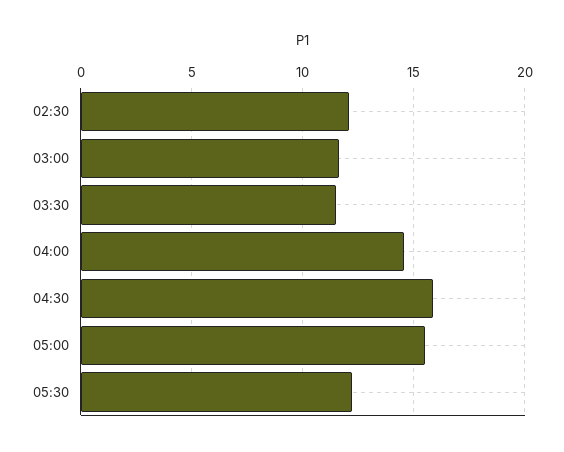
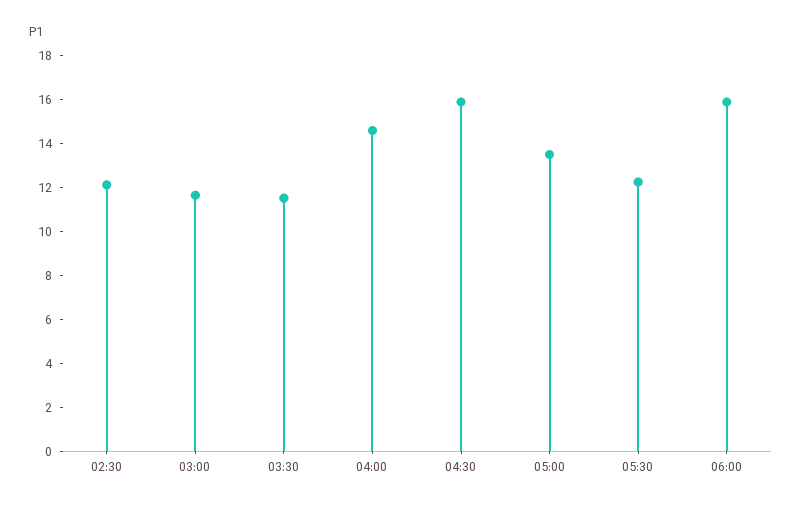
05:00: 15.5 -> 13.5
06:00: none -> 16

